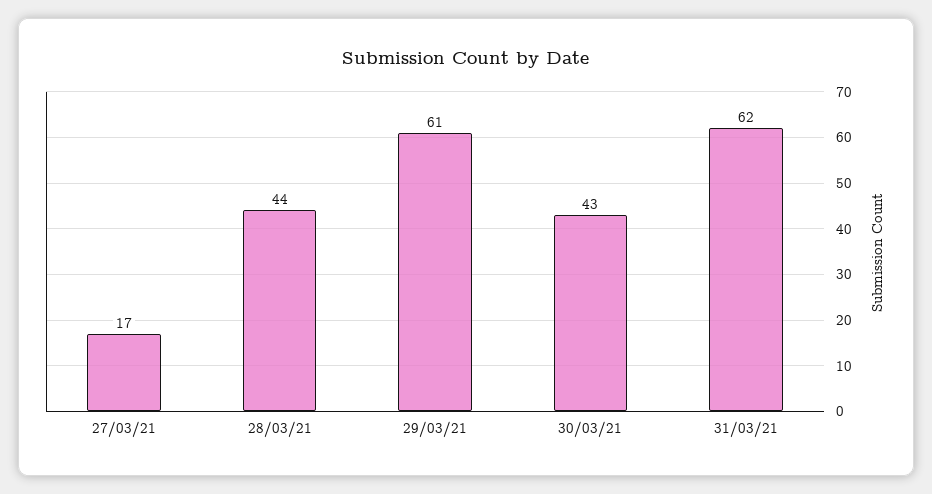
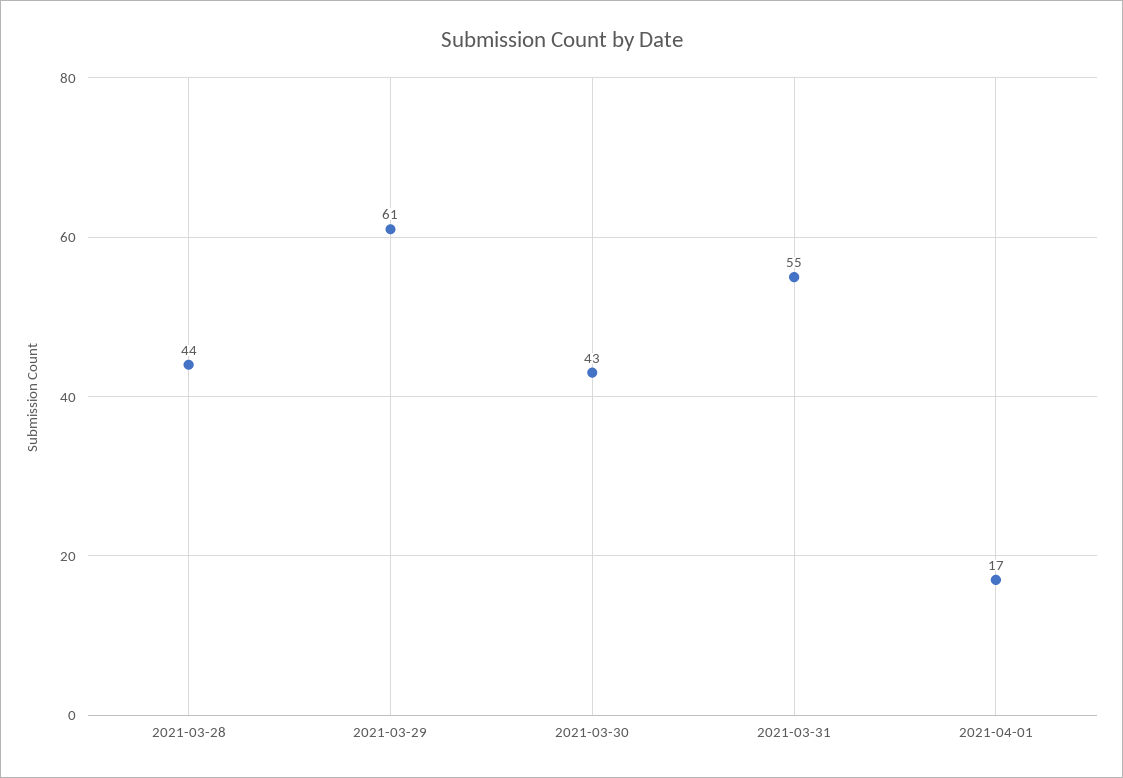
27/03/21: 17 -> none
31/03/21: 62 -> 55
2021-04-01: none -> 17

